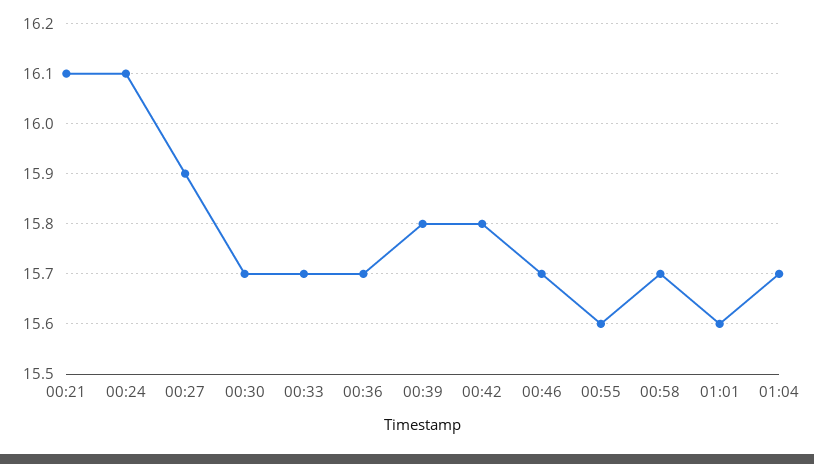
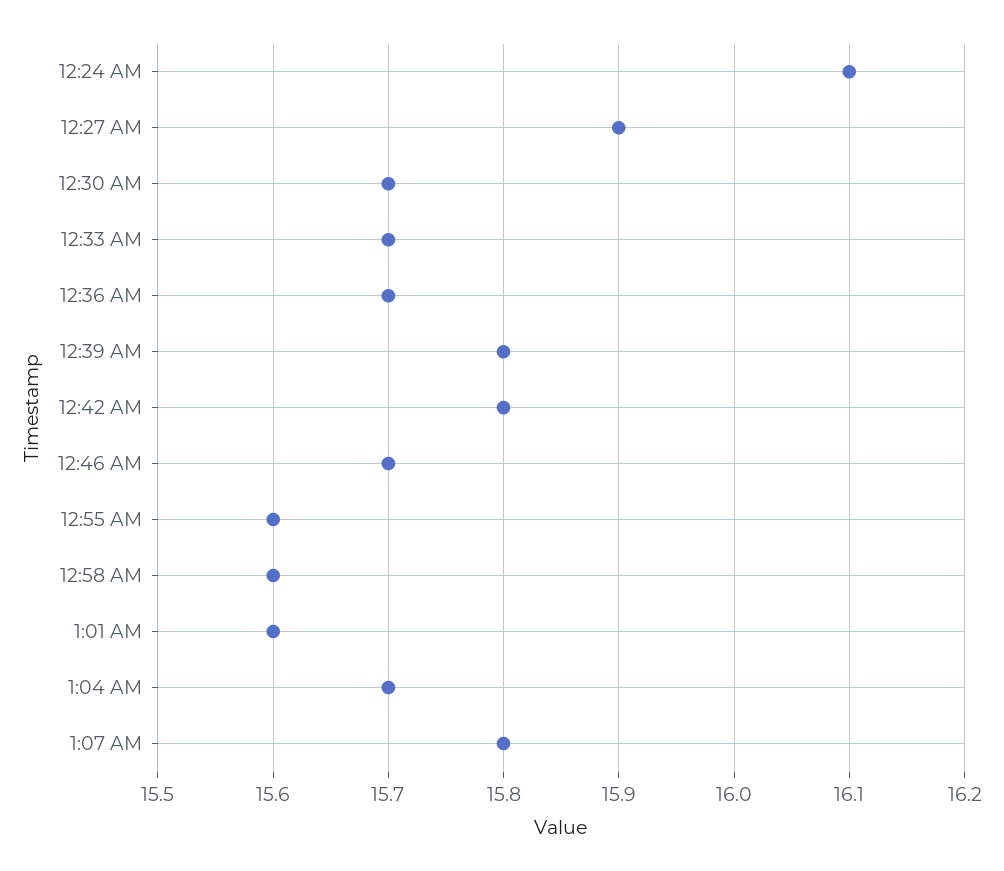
00:21: 16.1 -> none
00:58: 15.7 -> 15.6
1:07 AM: none -> 15.8

